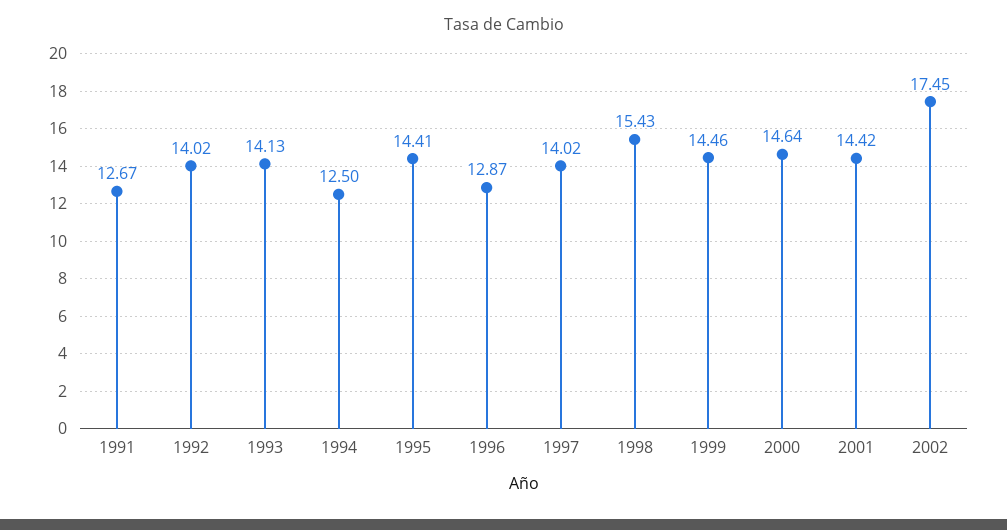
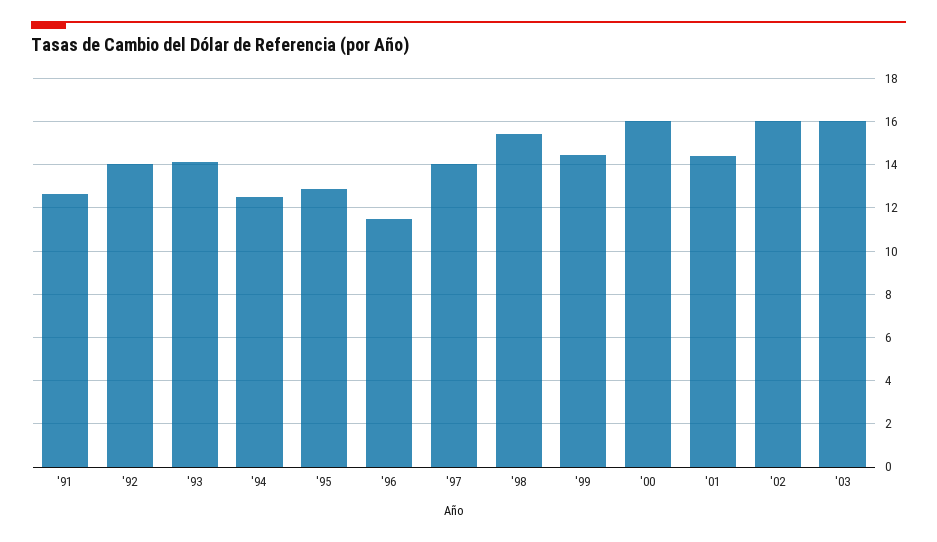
1995: 14.41 -> 13
1996: 12.87 -> 11.5
2000: 14.64 -> 16
2002: 17.45 -> 16
'03: none -> 16

